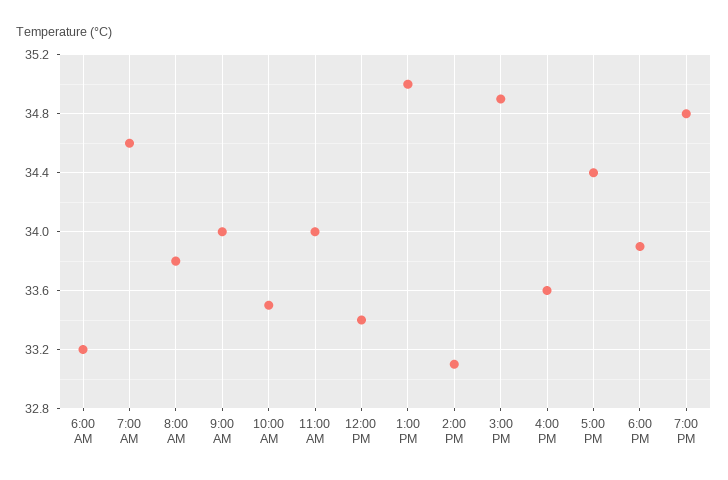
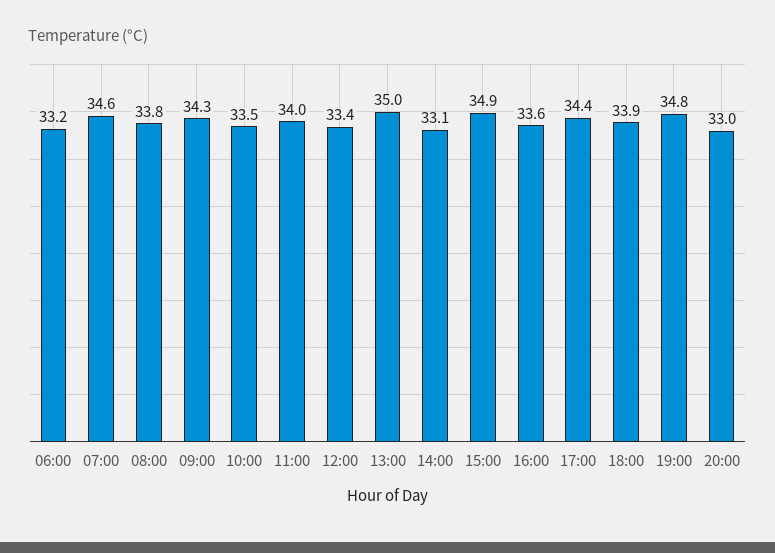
9:00 AM: 34 -> 34.3
20:00: none -> 33

